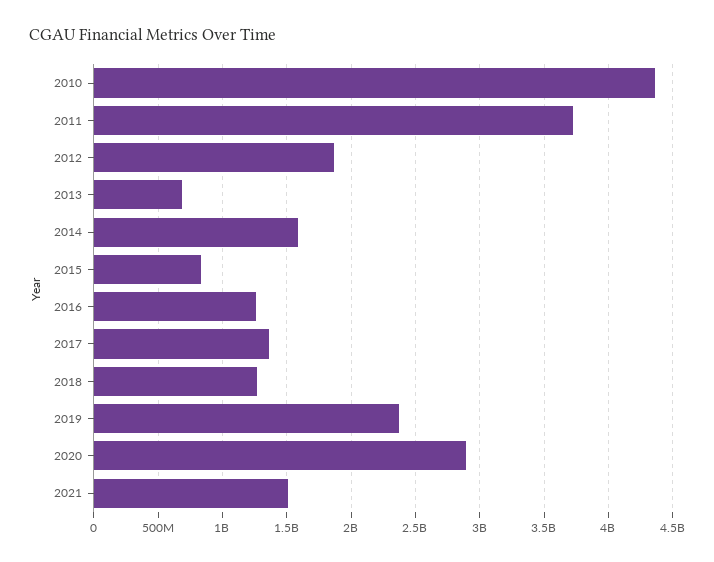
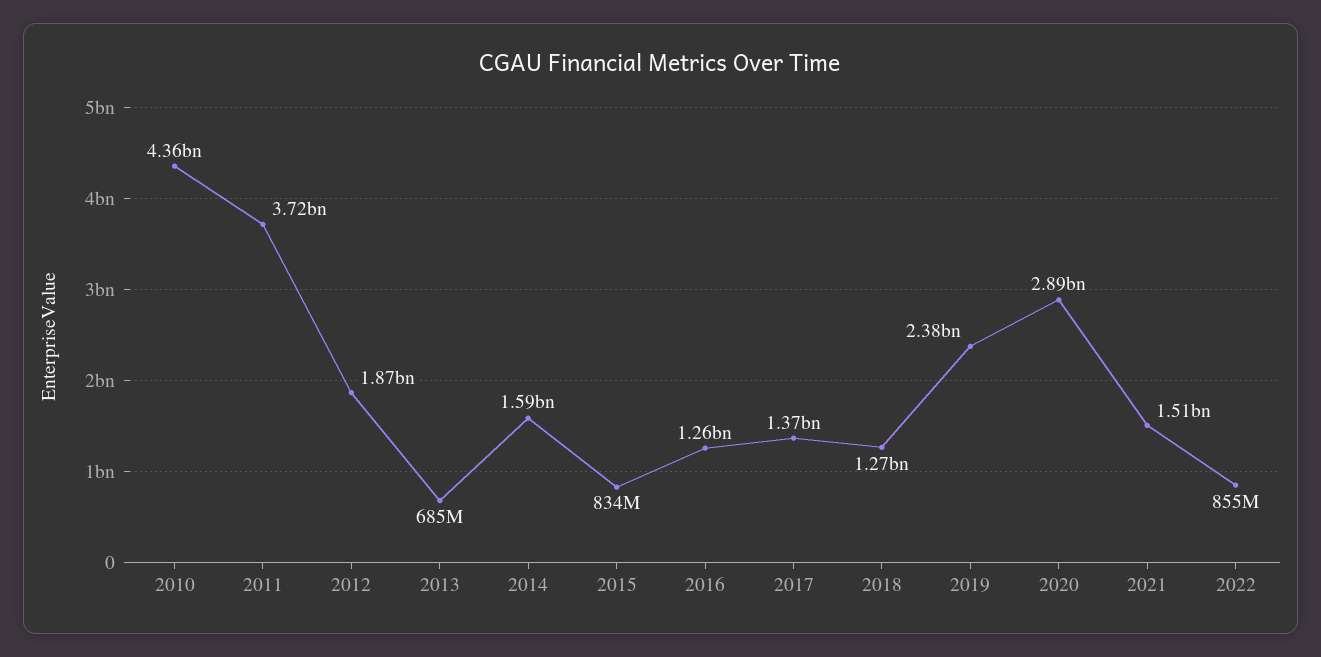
2022: none -> 855000000

